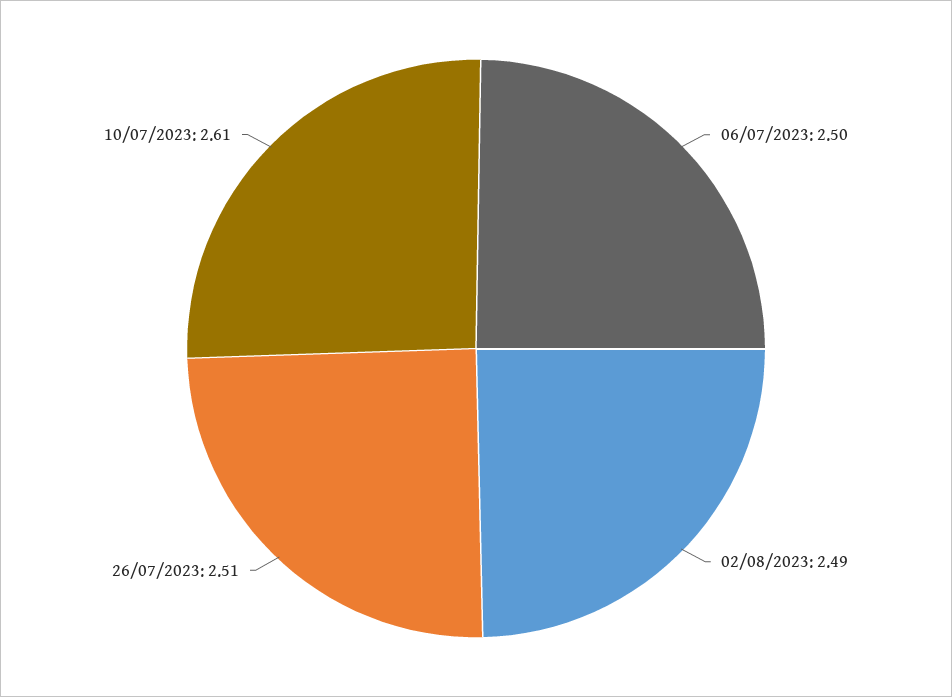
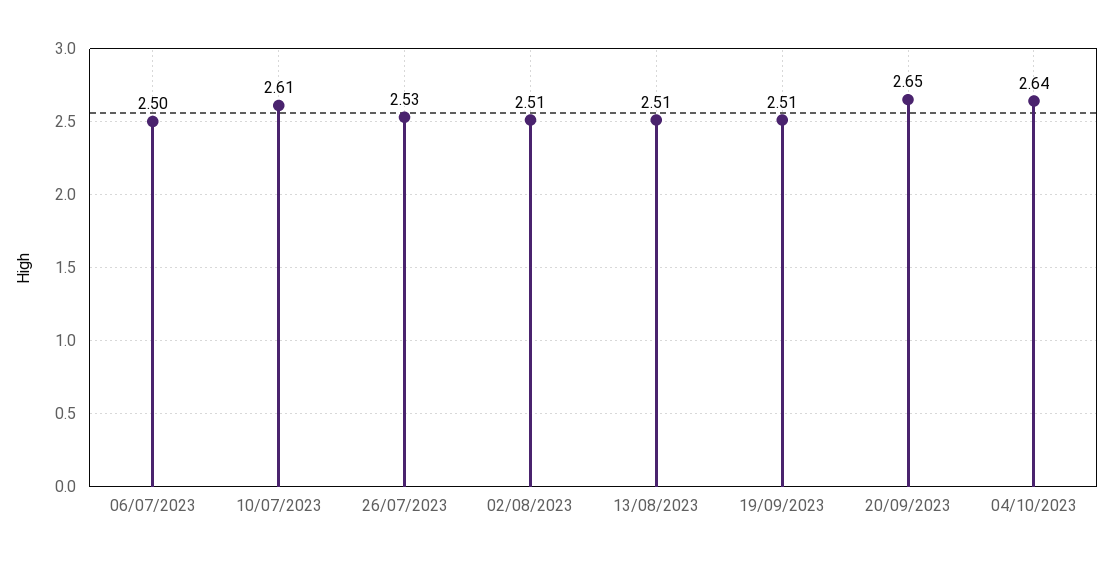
02/08/2023: 2.49 -> 2.51
26/07/2023: 2.51 -> 2.53
13/08/2023: none -> 2.51
19/09/2023: none -> 2.51
20/09/2023: none -> 2.65
04/10/2023: none -> 2.64

